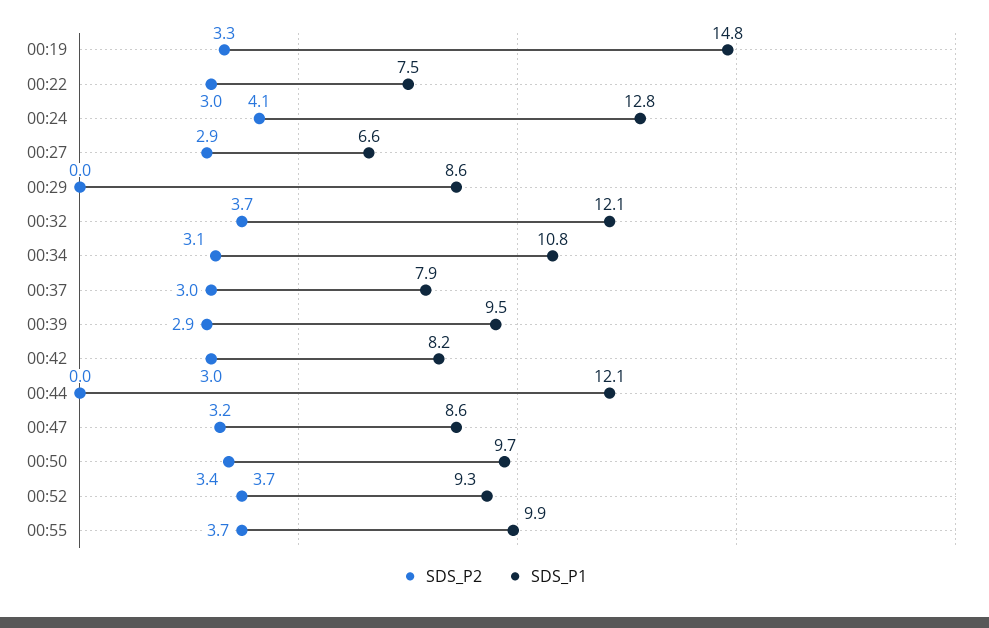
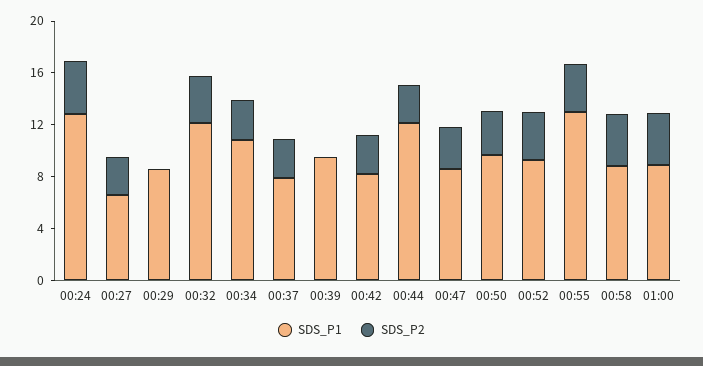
SDS_P2, 00:19: 3.3 -> none
SDS_P1, 00:19: 14.8 -> none
SDS_P2, 00:22: 3 -> none
SDS_P1, 00:22: 7.5 -> none
SDS_P2, 00:39: 2.9 -> 0
SDS_P2, 00:44: 0 -> 3
SDS_P1, 00:55: 9.9 -> 13
SDS_P1, 00:58: none -> 9
SDS_P2, 00:58: none -> 4
SDS_P1, 01:00: none -> 9
SDS_P2, 01:00: none -> 4

